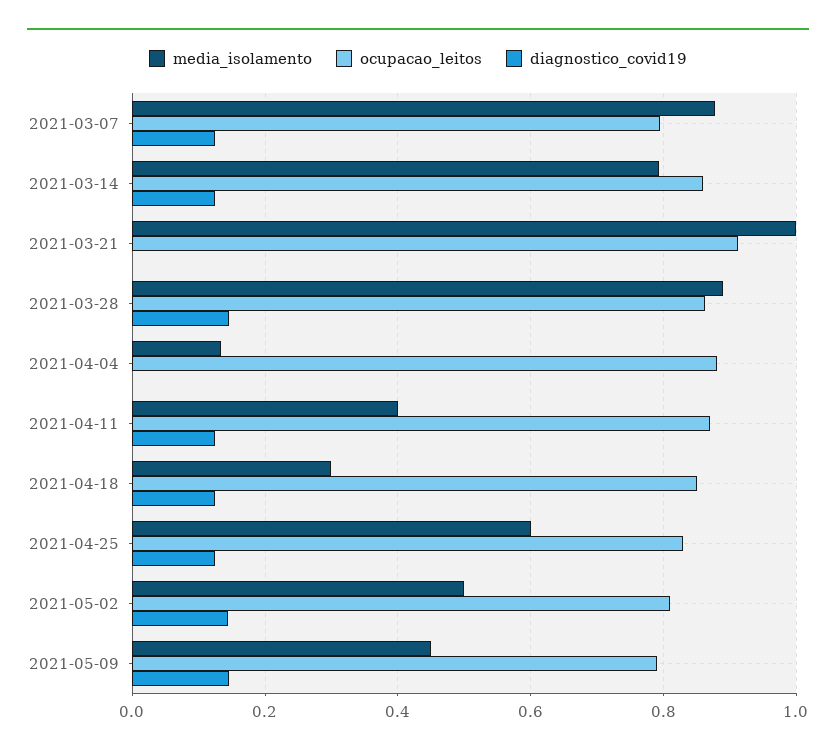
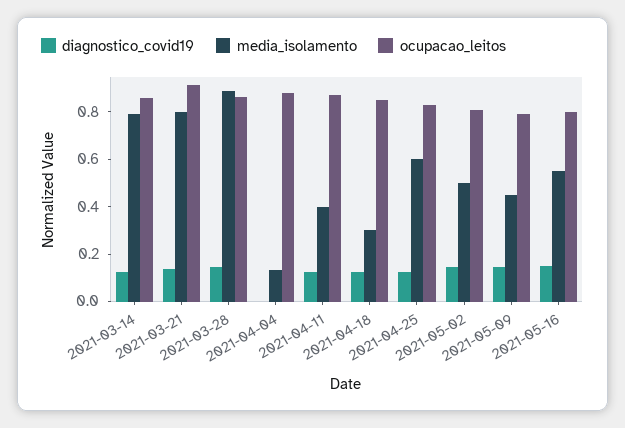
media_isolamento, 2021-03-07: 0.88 -> none
ocupacao_leitos, 2021-03-07: 0.8 -> none
diagnostico_covid19, 2021-03-07: 0.12 -> none
media_isolamento, 2021-03-21: 1 -> 0.8
diagnostico_covid19, 2021-03-21: 0 -> 0.15
diagnostico_covid19, 2021-05-16: none -> 0.15
media_isolamento, 2021-05-16: none -> 0.55
ocupacao_leitos, 2021-05-16: none -> 0.8

